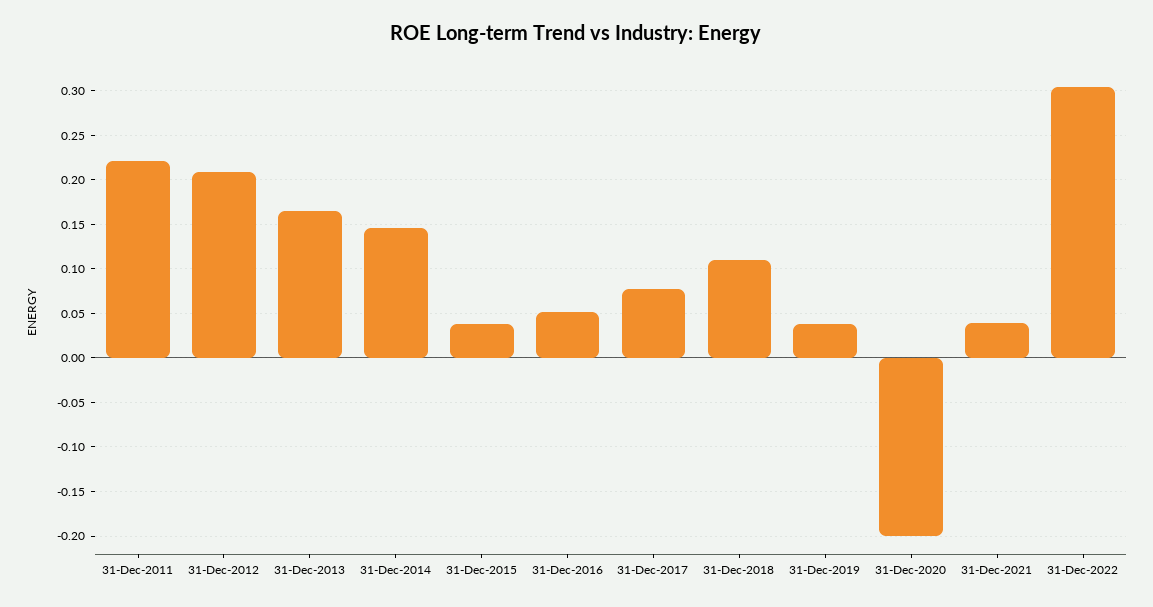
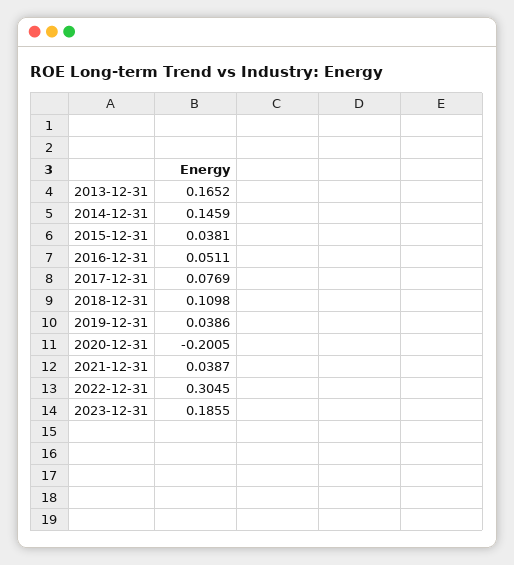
31-Dec-2011: 0.22 -> none
31-Dec-2012: 0.21 -> none
2023-12-31: none -> 0.1855

